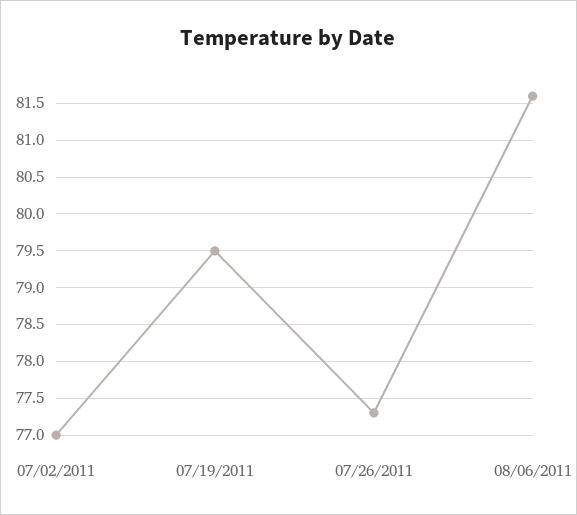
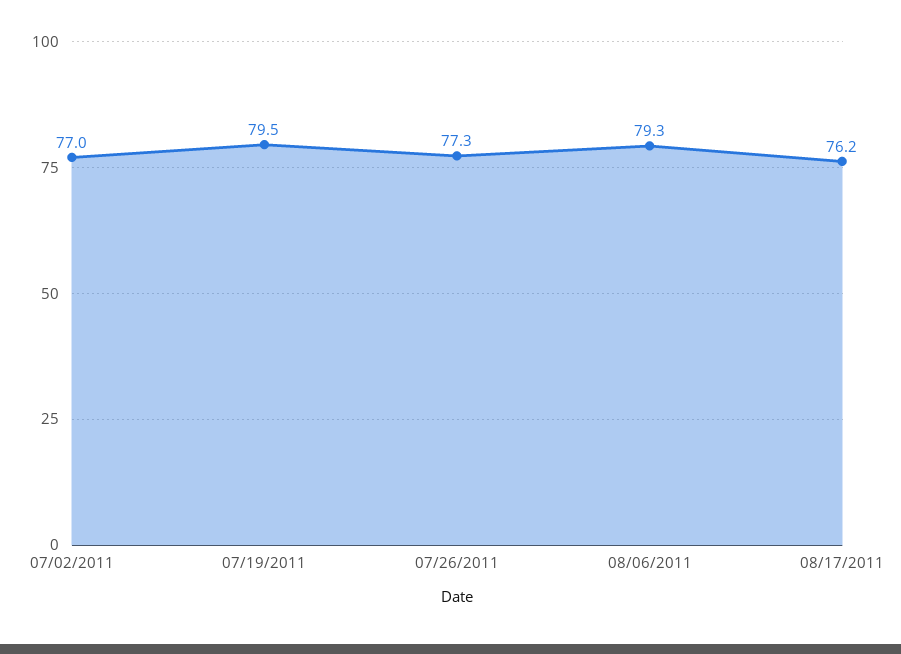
08/06/2011: 81.6 -> 79.3
08/17/2011: none -> 76.2

